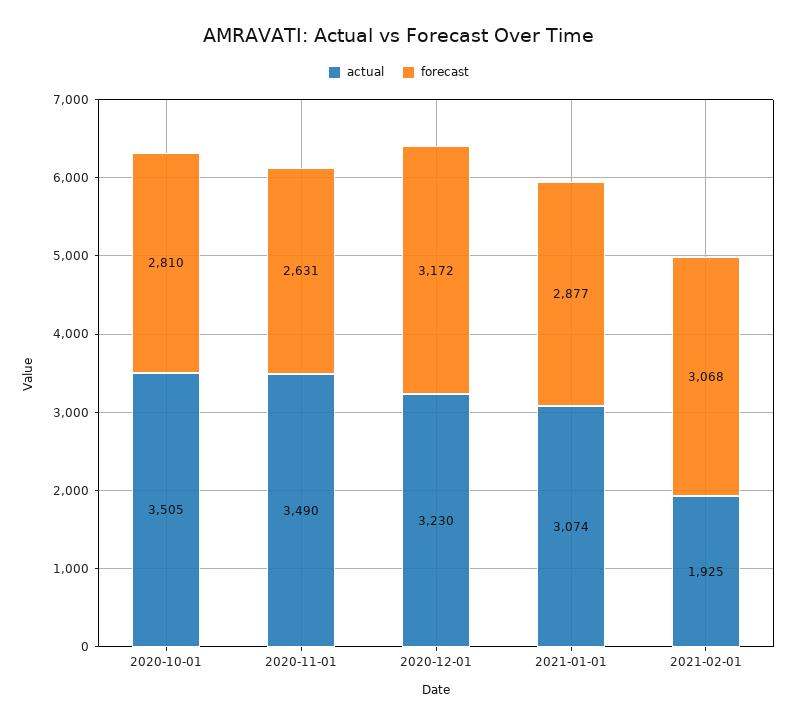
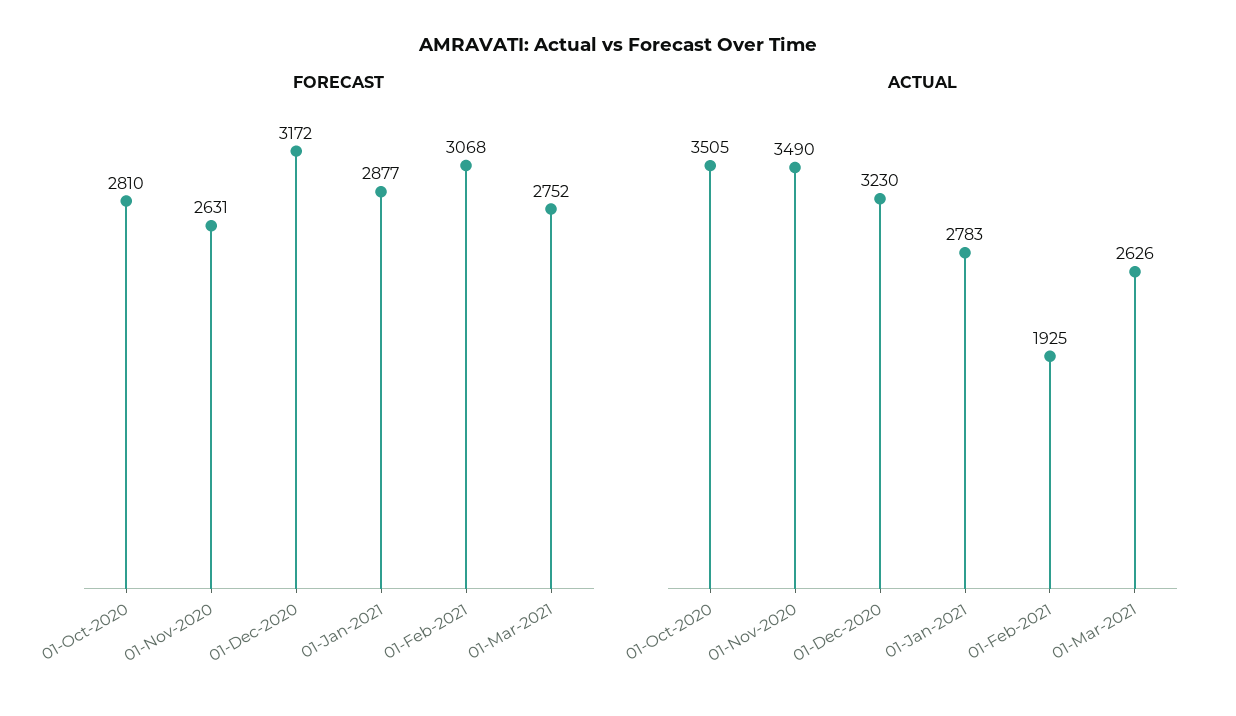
actual, 2021-01-01: 3074 -> 2783
forecast, 01-Mar-2021: none -> 2752
actual, 01-Mar-2021: none -> 2626

